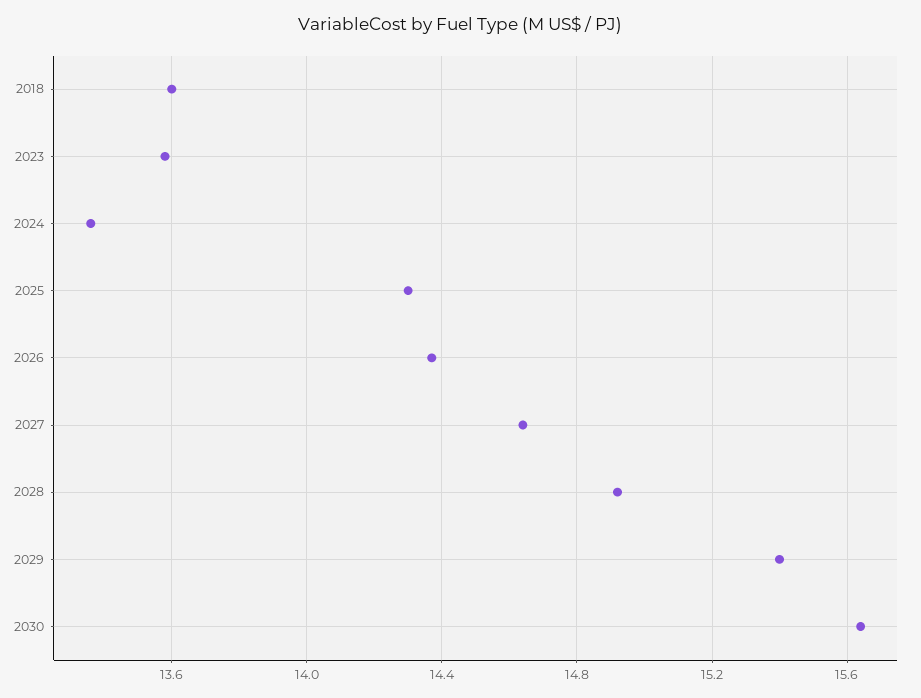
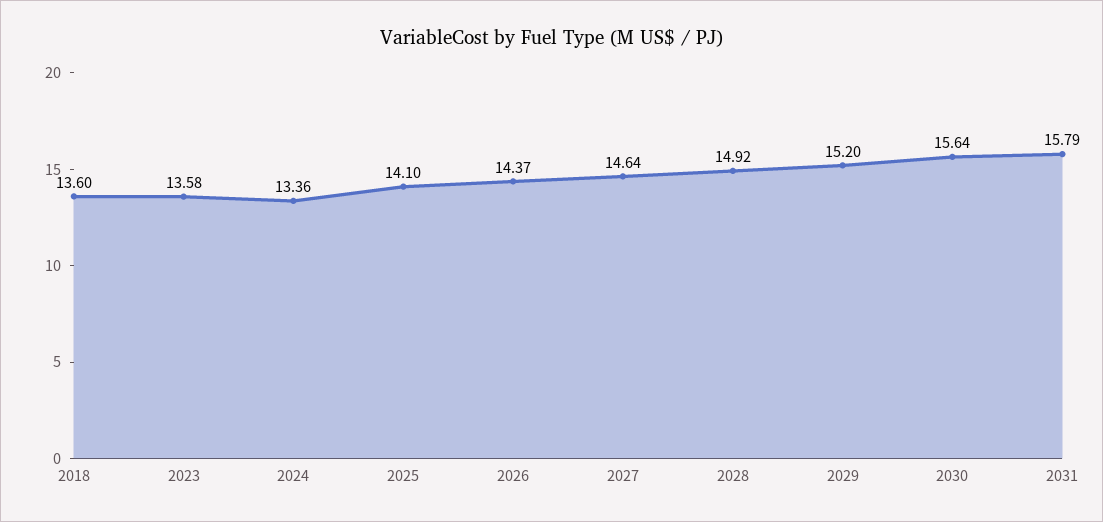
2025: 14.3 -> 14.1
2029: 15.4 -> 15.2
2031: none -> 15.79

